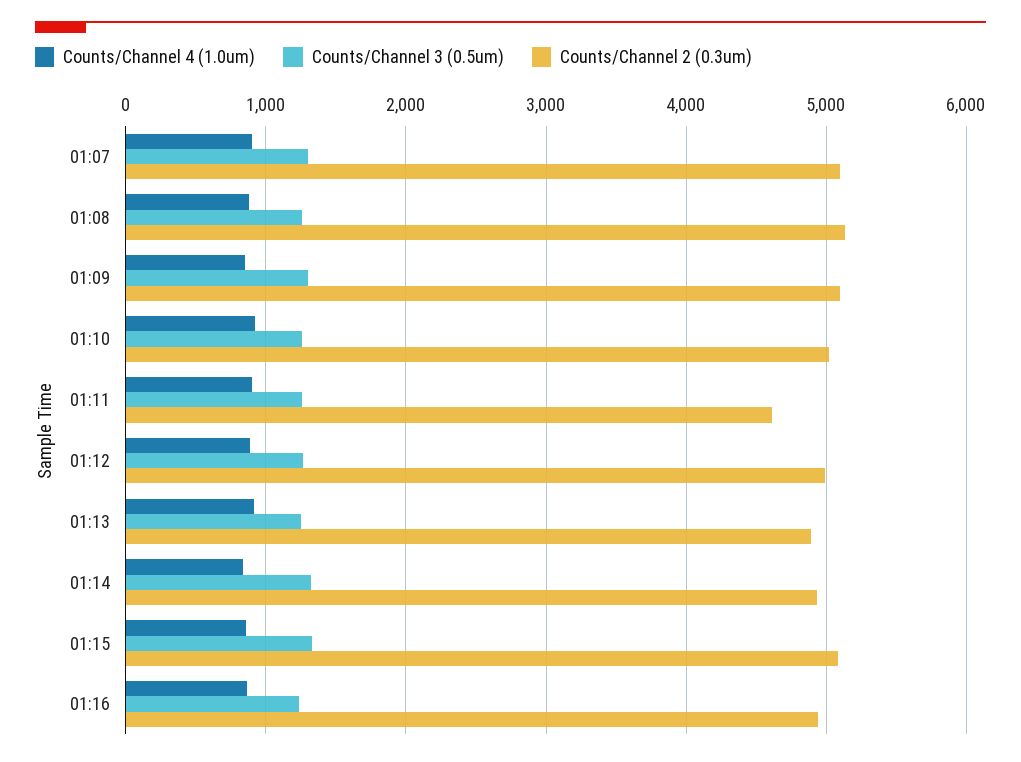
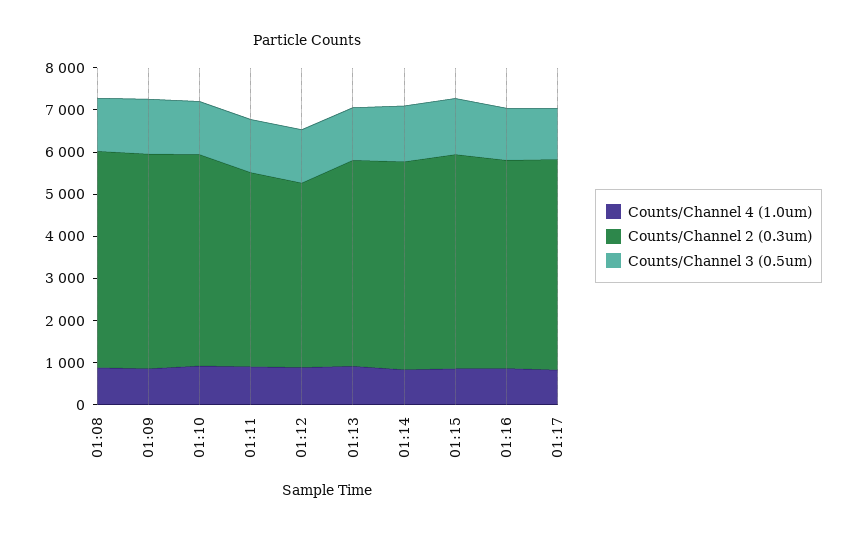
Counts/Channel 4 (1.0um), 01:07: 900 -> none
Counts/Channel 3 (0.5um), 01:07: 1300 -> none
Counts/Channel 2 (0.3um), 01:07: 5100 -> none
Counts/Channel 2 (0.3um), 01:12: 5000 -> 4400
Counts/Channel 4 (1.0um), 01:17: none -> 800
Counts/Channel 2 (0.3um), 01:17: none -> 5000
Counts/Channel 3 (0.5um), 01:17: none -> 1200

